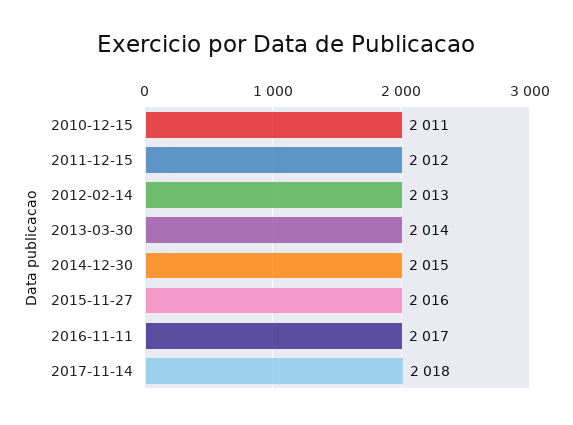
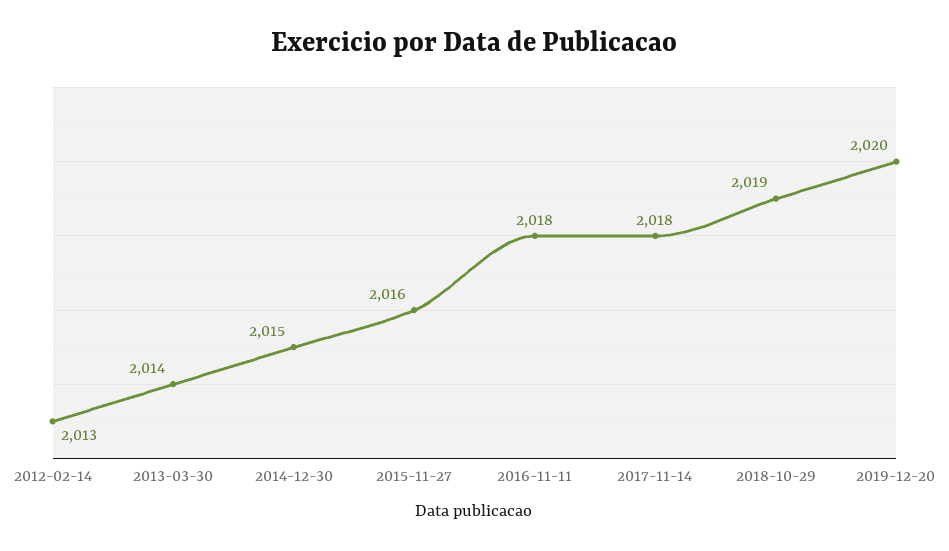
2010-12-15: 2011 -> none
2011-12-15: 2012 -> none
2016-11-11: 2017 -> 2018
2018-10-29: none -> 2019
2019-12-20: none -> 2020

